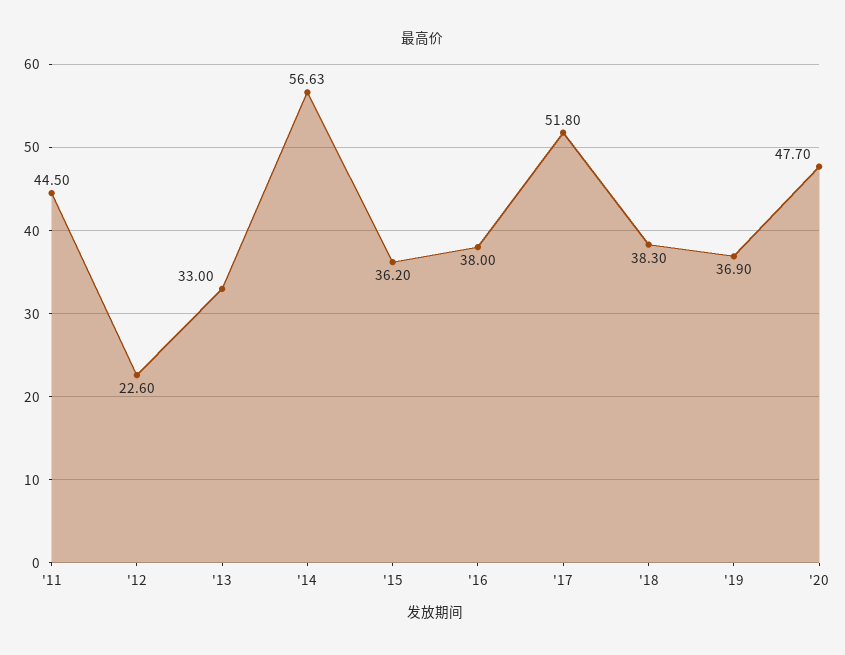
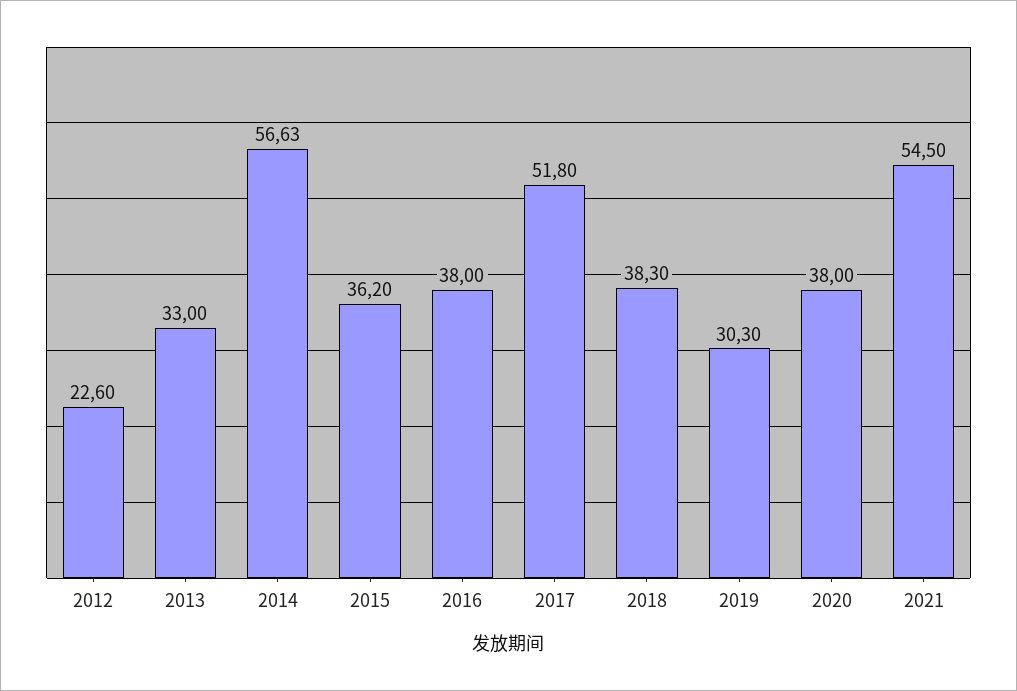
'11: 44.5 -> none
'19: 36.9 -> 30.3
'20: 47.7 -> 38
2021: none -> 54.5

